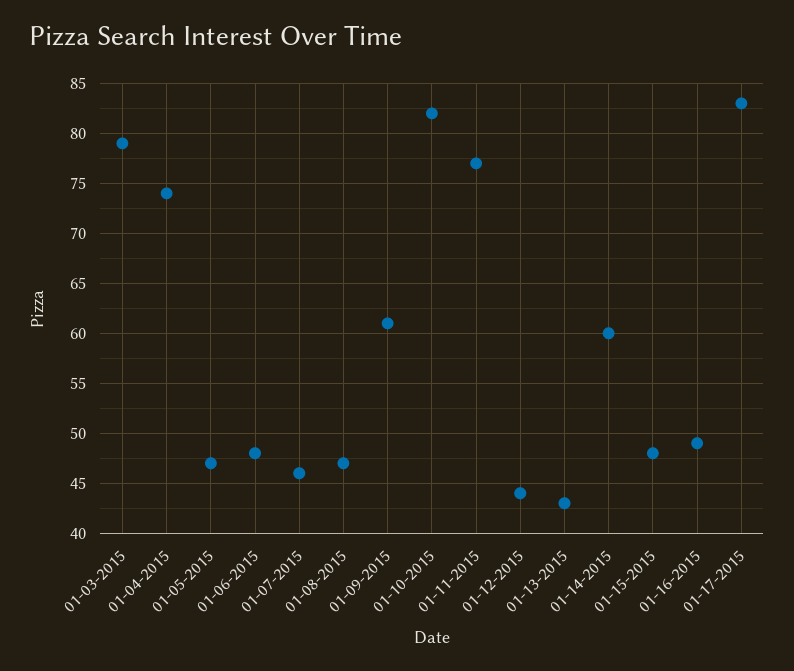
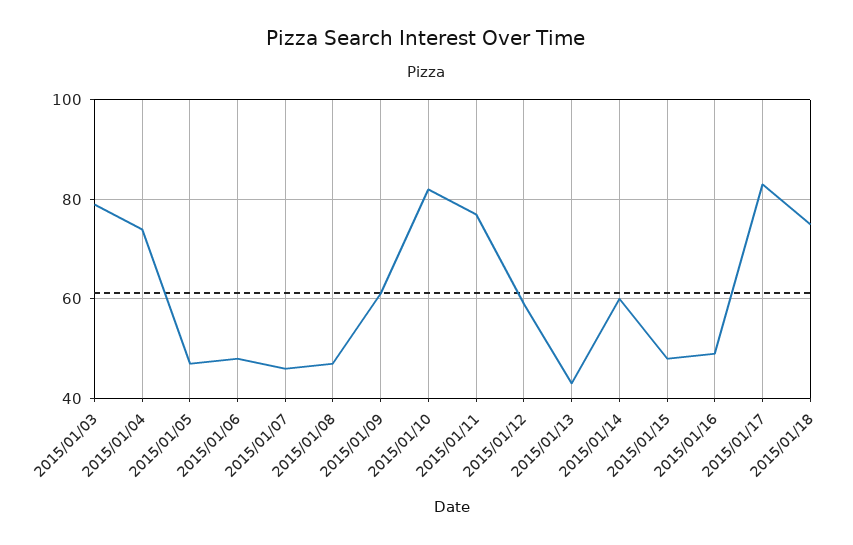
01-12-2015: 44 -> 60
2015/01/18: none -> 75

